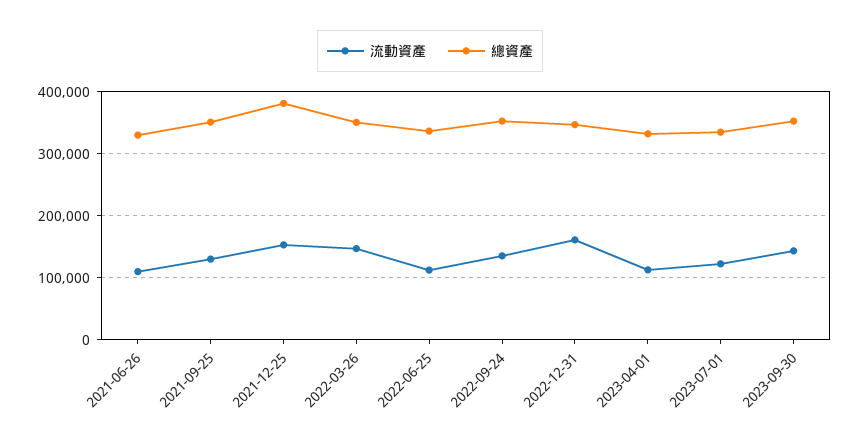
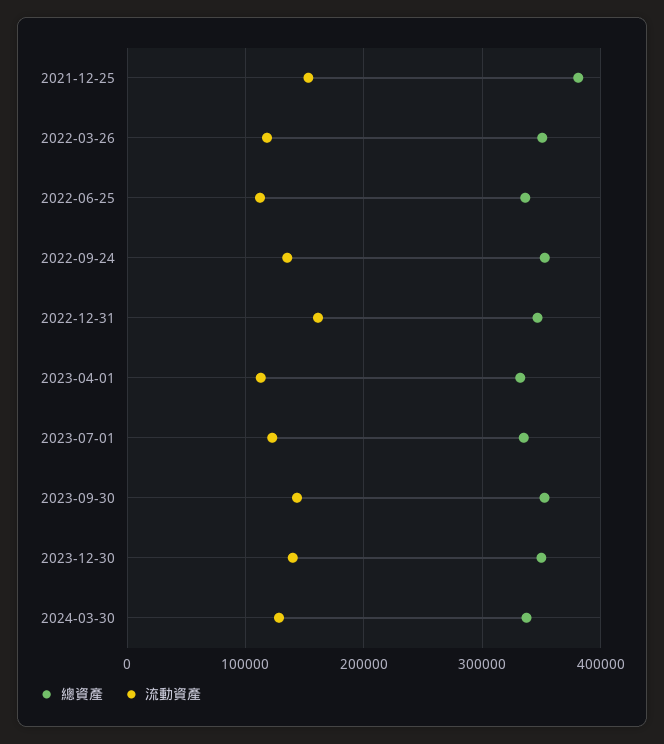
流動資產, 2021-06-26: 110000 -> none
總資產, 2021-06-26: 330000 -> none
流動資產, 2021-09-25: 130000 -> none
總資產, 2021-09-25: 350000 -> none
流動資產, 2022-03-26: 150000 -> 120000
總資產, 2023-12-30: none -> 350000
流動資產, 2023-12-30: none -> 140000
總資產, 2024-03-30: none -> 340000
流動資產, 2024-03-30: none -> 130000

